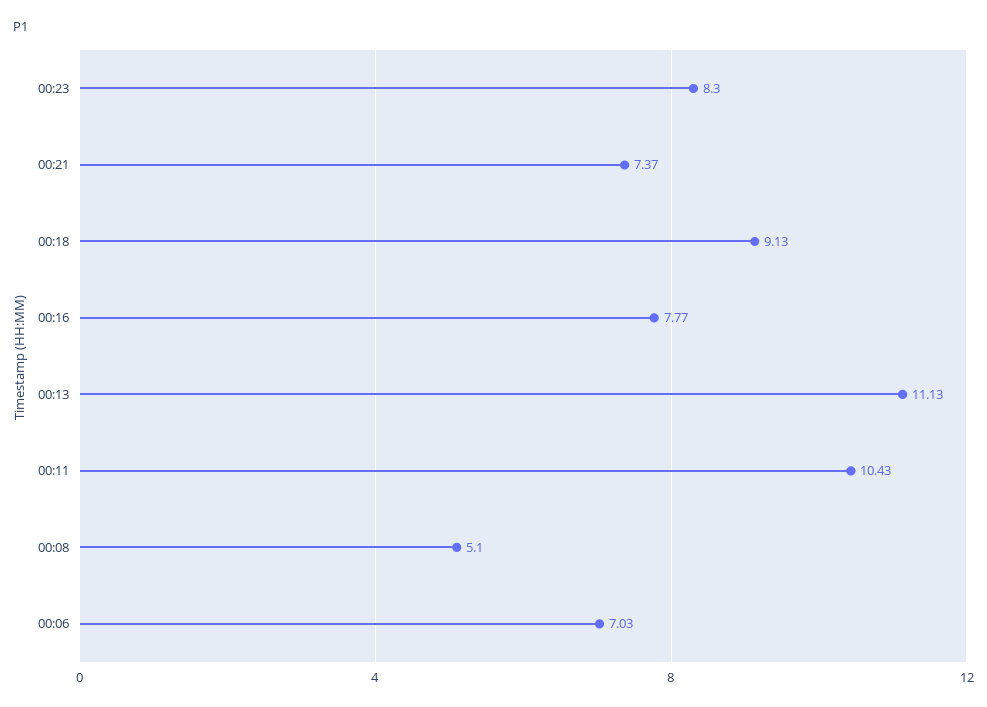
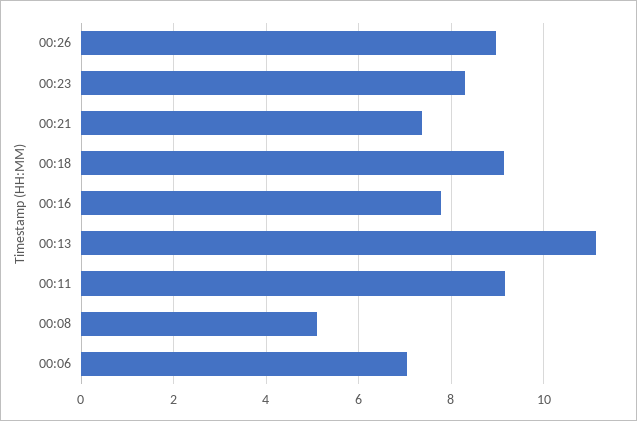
00:11: 10.43 -> 9.2
00:26: none -> 9

